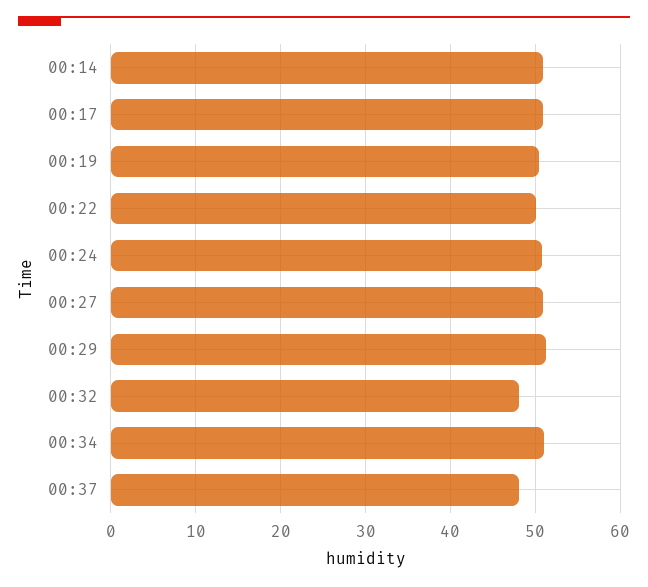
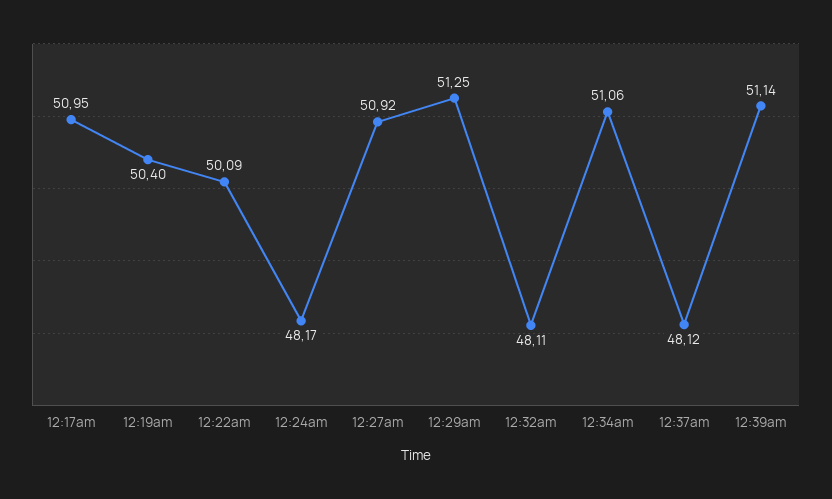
00:14: 51 -> none
00:24: 51 -> 48.17
12:39am: none -> 51.14

